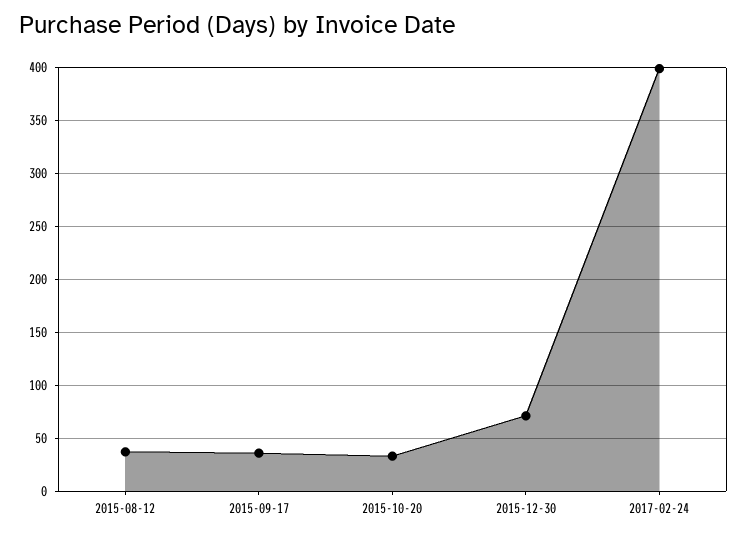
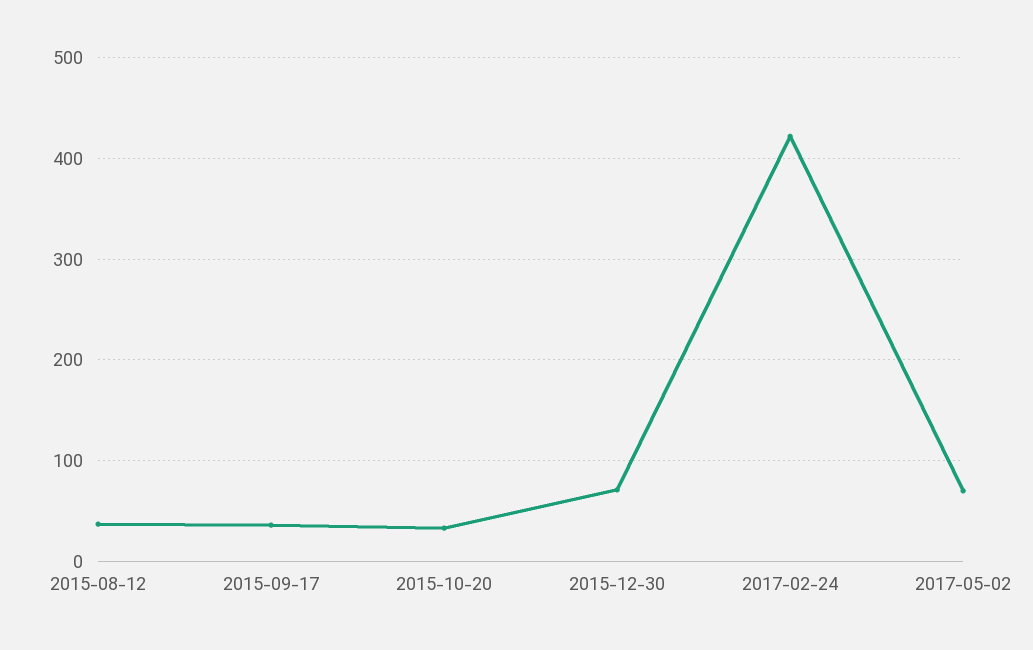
2017-02-24: 400 -> 420
2017-05-02: none -> 70

